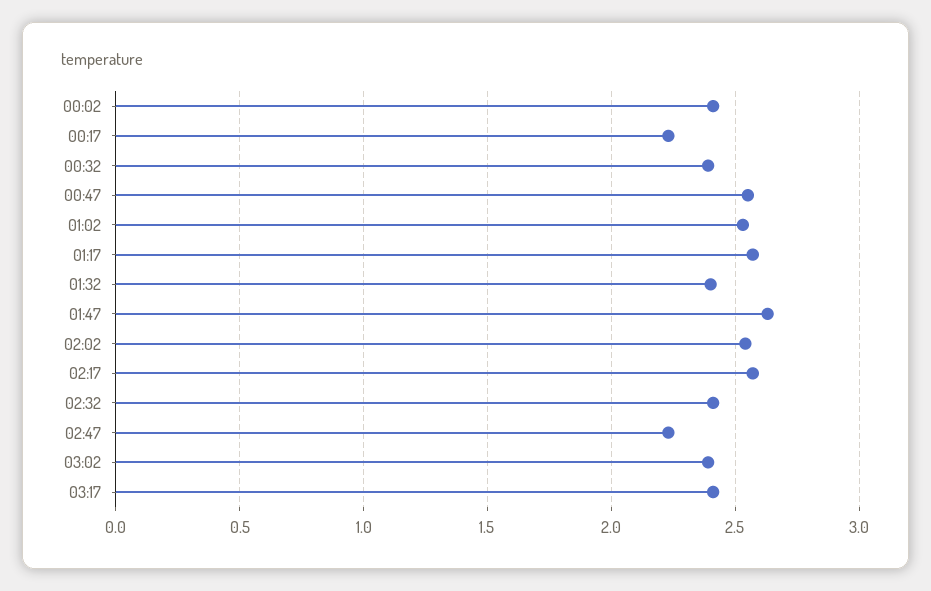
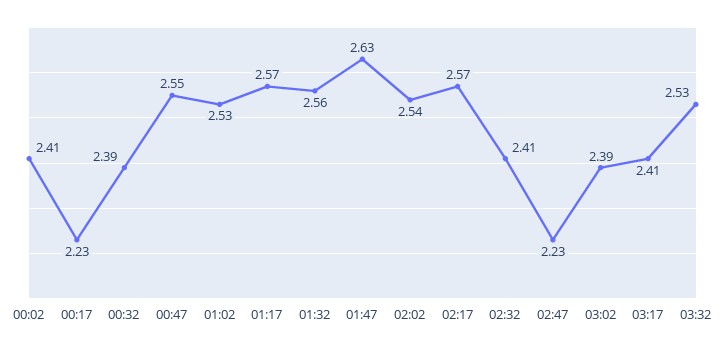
01:32: 2.4 -> 2.56
03:32: none -> 2.53

